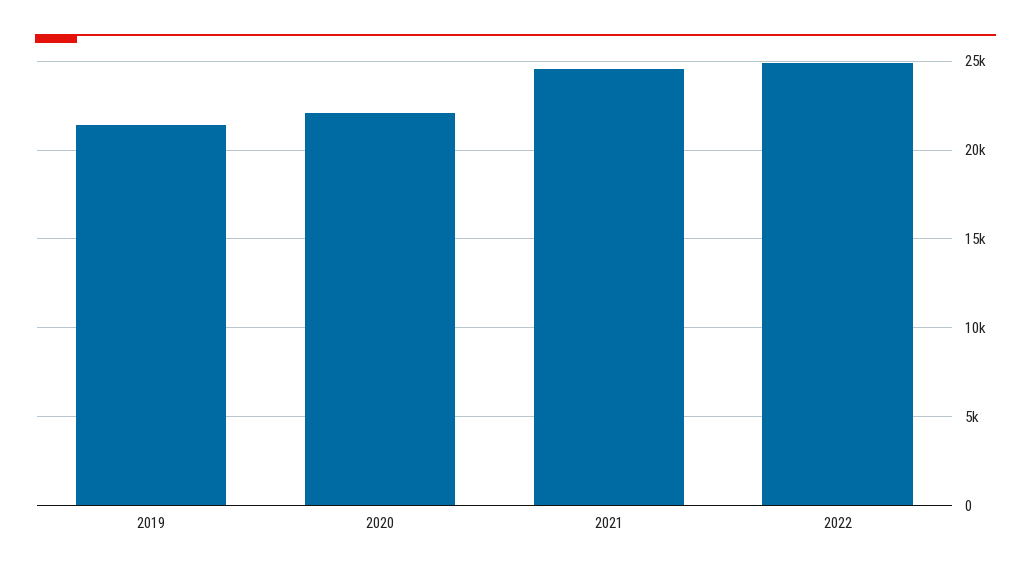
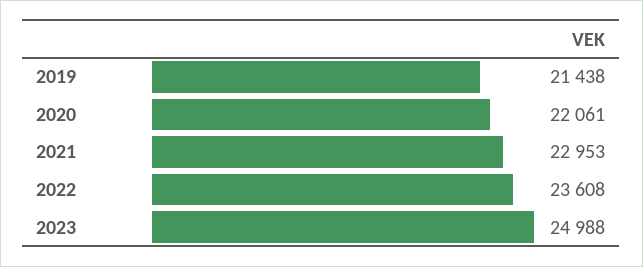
2021: 24500 -> 22953
2022: 25000 -> 23608
2023: none -> 24988

